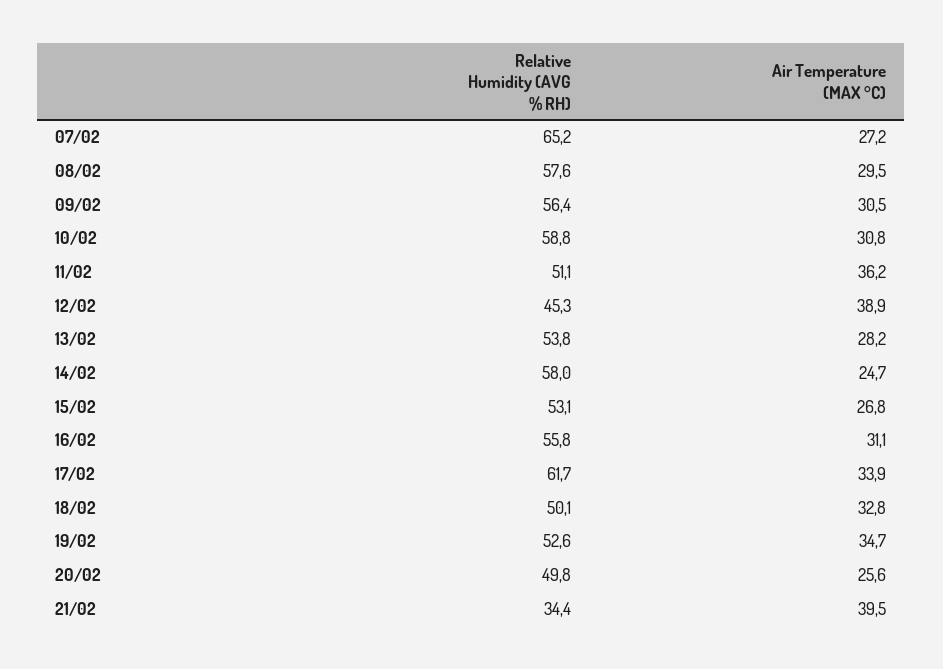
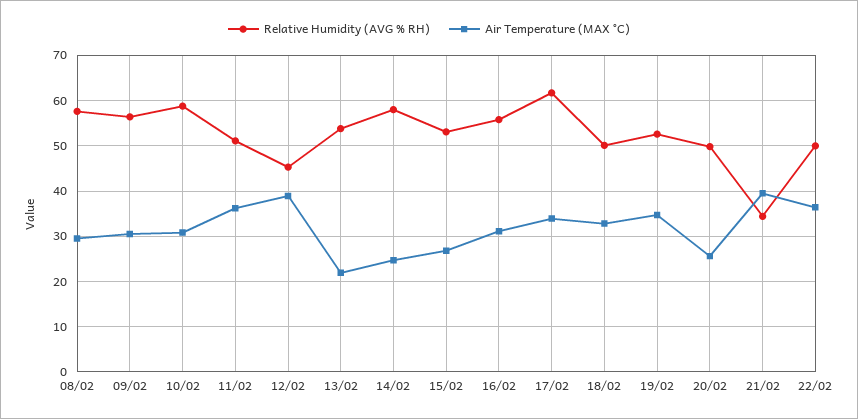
Relative Humidity (AVG % RH), 07/02: 65.2 -> none
Air Temperature (MAX °C), 07/02: 27.2 -> none
Air Temperature (MAX °C), 13/02: 28.2 -> 22
Relative Humidity (AVG % RH), 22/02: none -> 50
Air Temperature (MAX °C), 22/02: none -> 36

